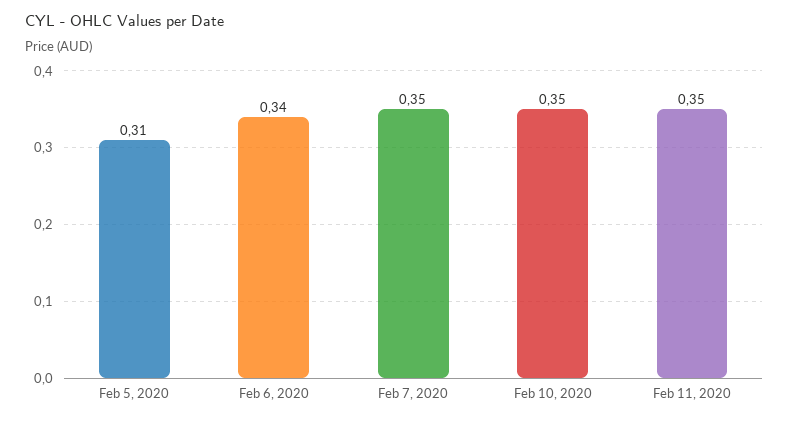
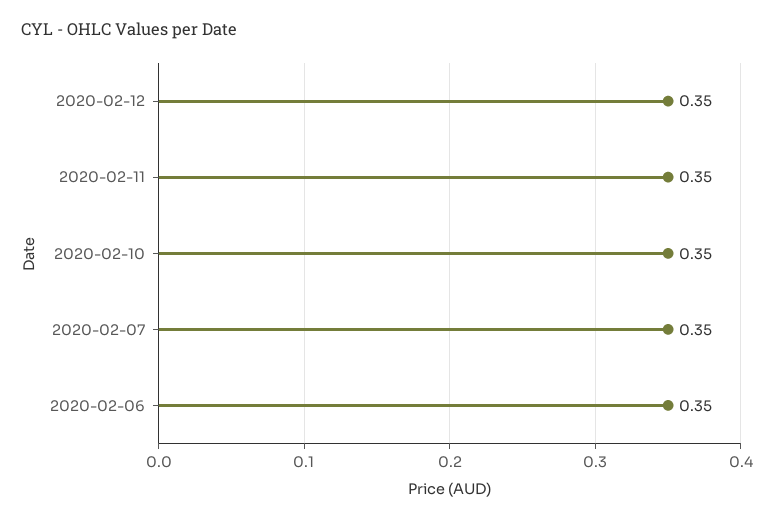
Feb 5, 2020: 0.31 -> none
Feb 6, 2020: 0.34 -> 0.35
2020-02-12: none -> 0.35

